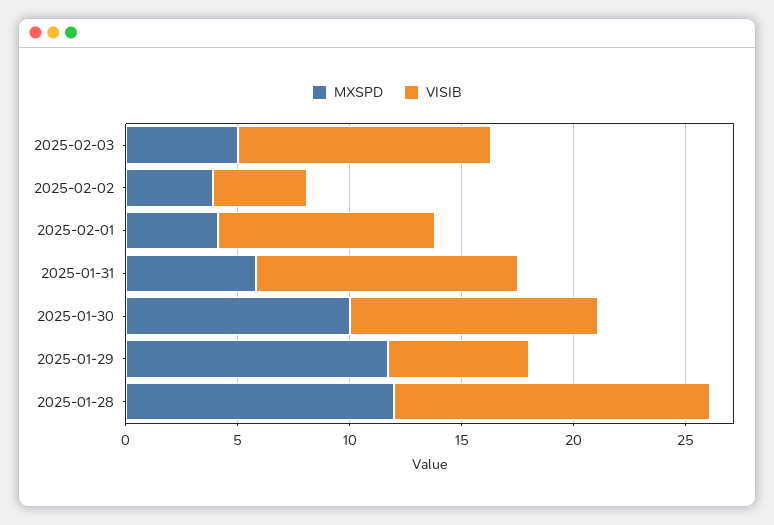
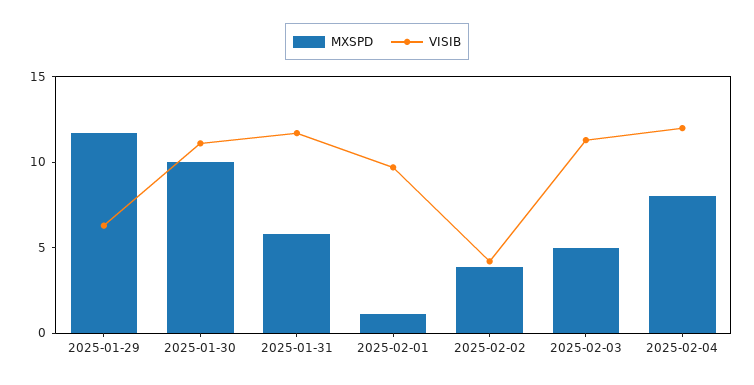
MXSPD, 2025-02-01: 4 -> 1
MXSPD, 2025-01-28: 12 -> none
VISIB, 2025-01-28: 14 -> none
MXSPD, 2025-02-04: none -> 8
VISIB, 2025-02-04: none -> 12

